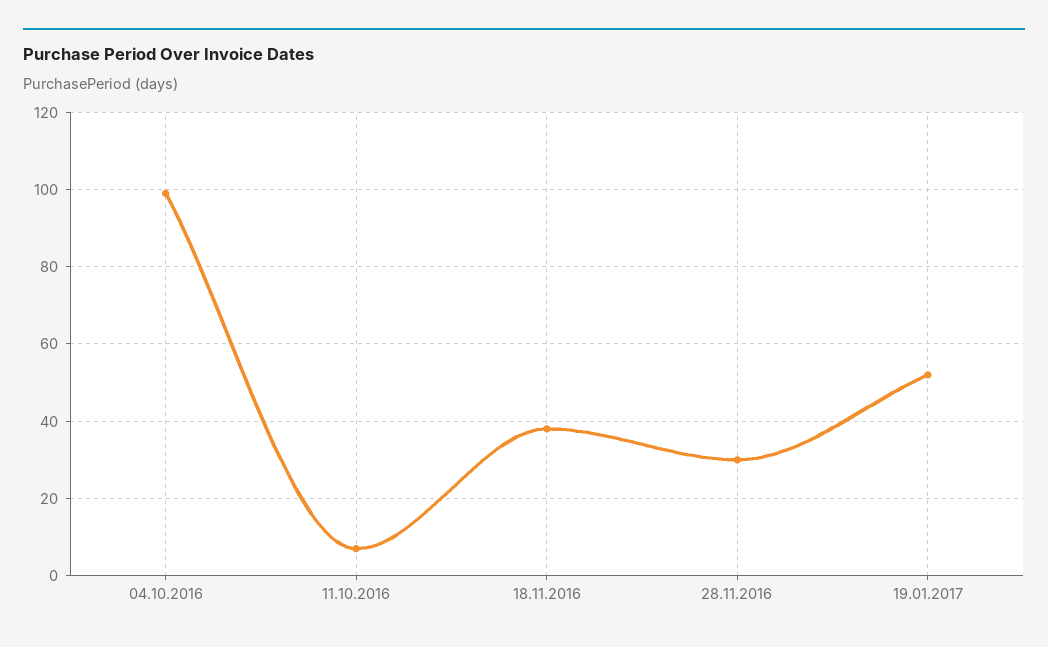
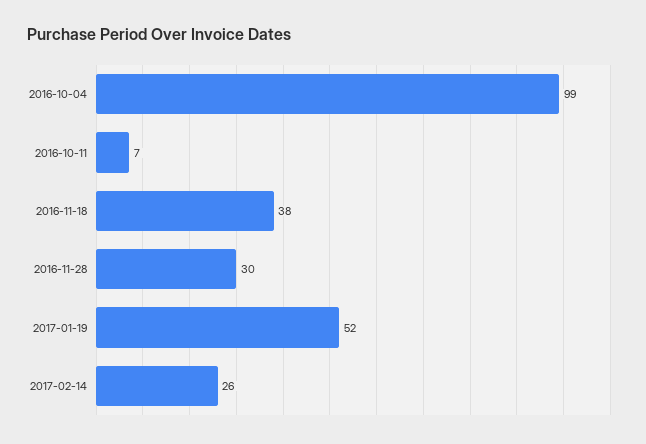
2017-02-14: none -> 26

